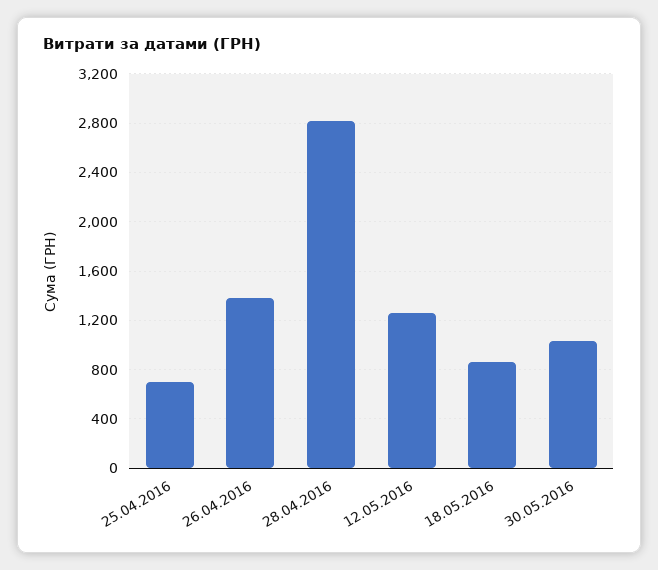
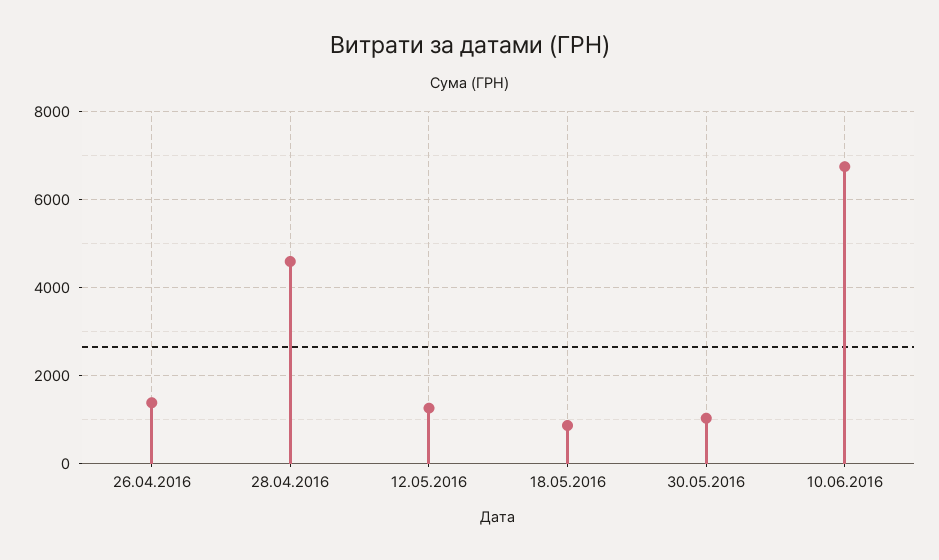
25.04.2016: 700 -> none
28.04.2016: 2800 -> 4600
10.06.2016: none -> 6800

